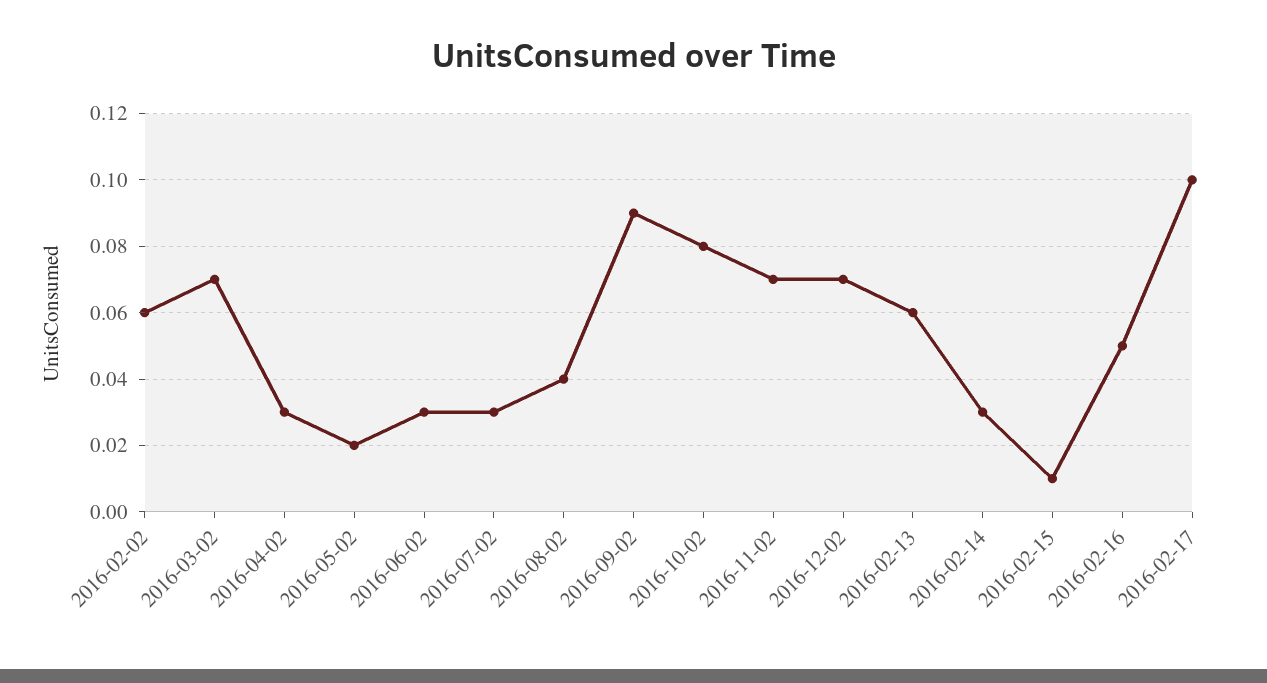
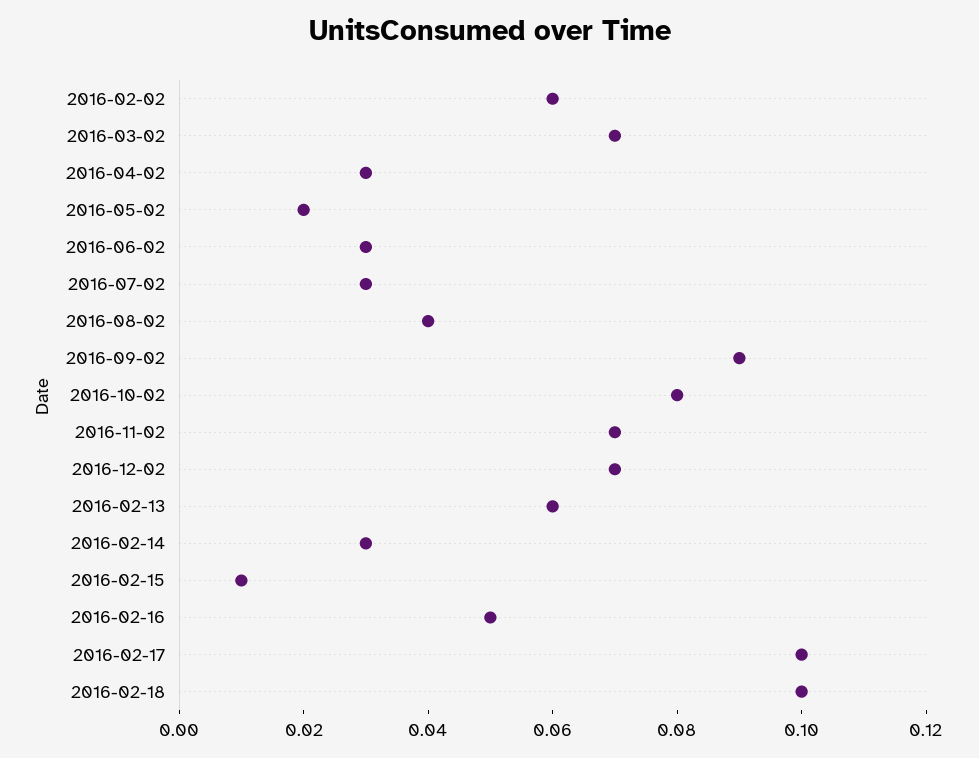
2016-02-18: none -> 0.1

